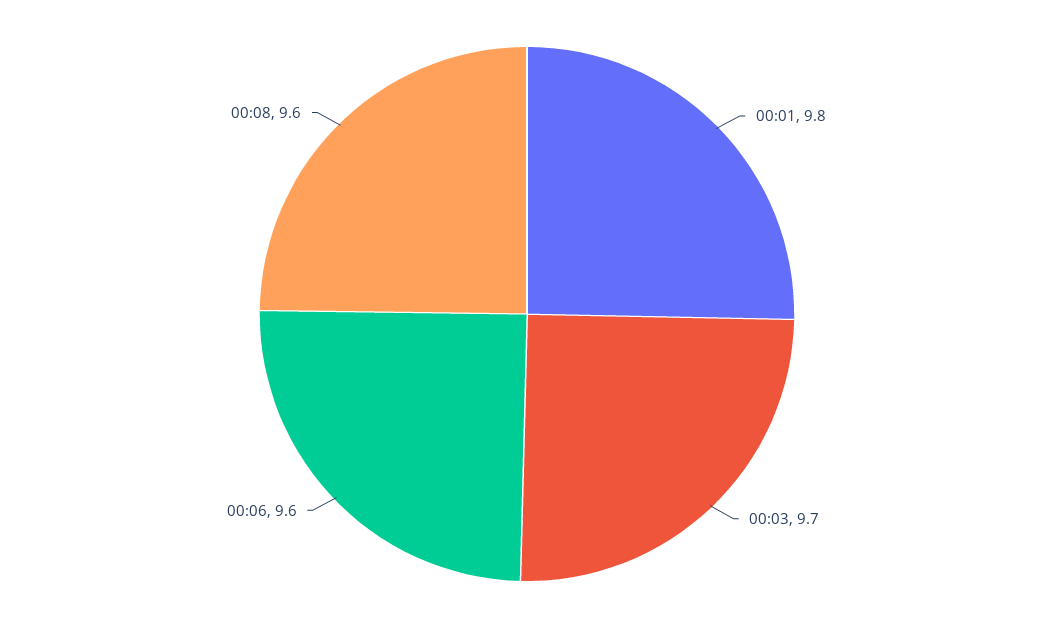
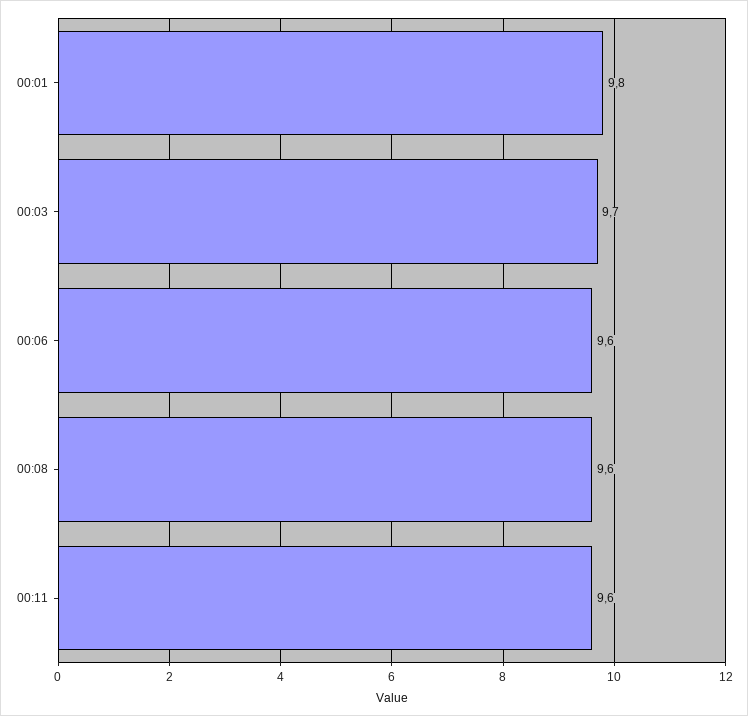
00:11: none -> 9.6

